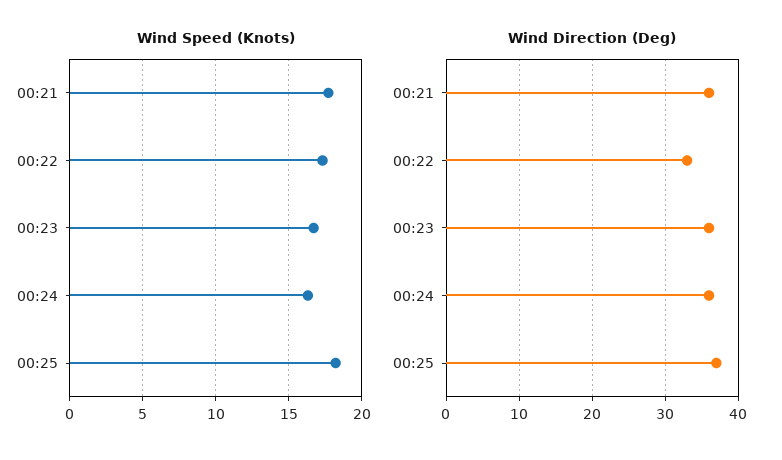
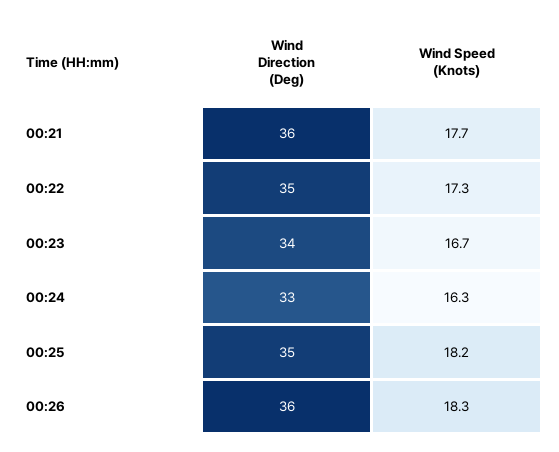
Wind Direction (Deg), 00:22: 33 -> 35
Wind Direction (Deg), 00:23: 36 -> 34
Wind Direction (Deg), 00:24: 36 -> 33
Wind Direction (Deg), 00:25: 37 -> 35
Wind Direction (Deg), 00:26: none -> 36
Wind Speed (Knots), 00:26: none -> 18.3

